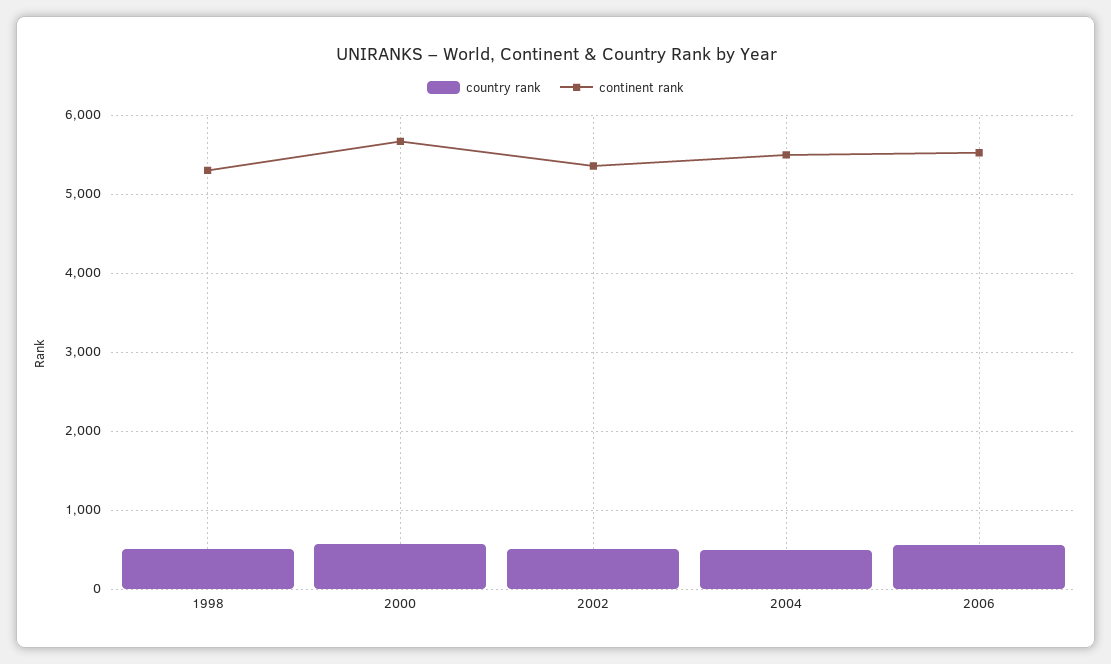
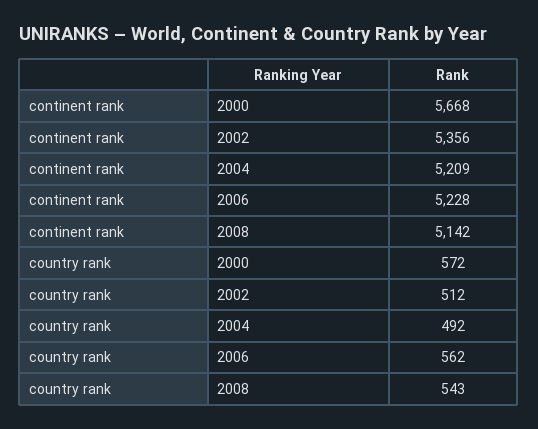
country rank, 1998: 500 -> none
continent rank, 1998: 5300 -> none
continent rank, 2004: 5500 -> 5209
continent rank, 2006: 5500 -> 5228
continent rank, 2008: none -> 5142
country rank, 2008: none -> 543

